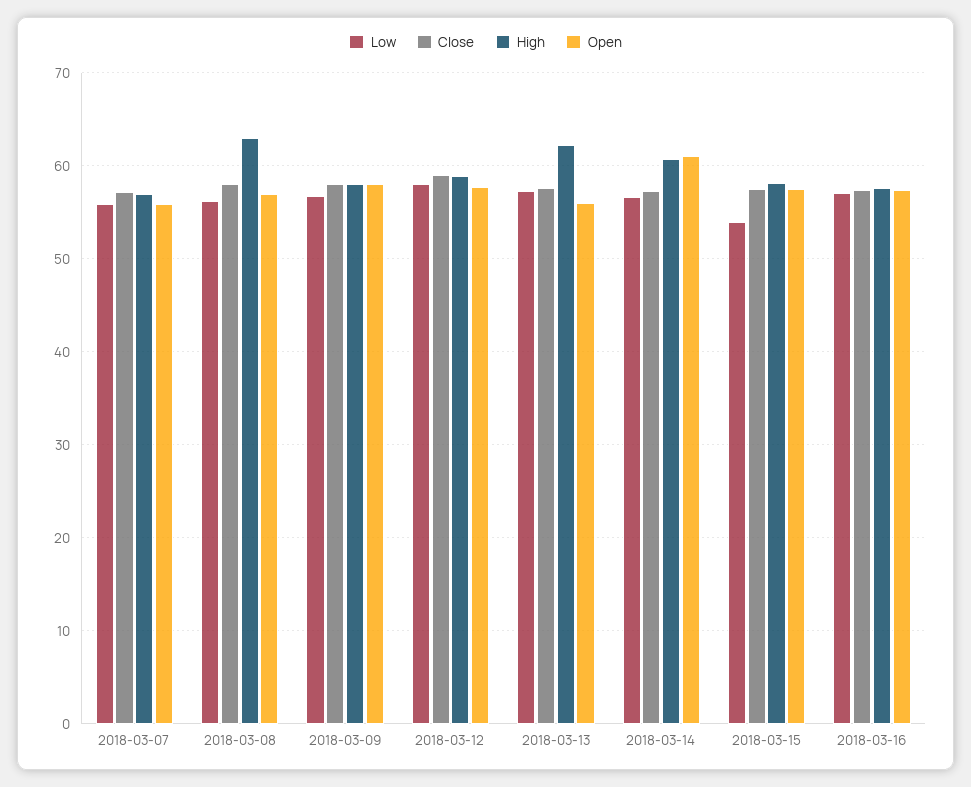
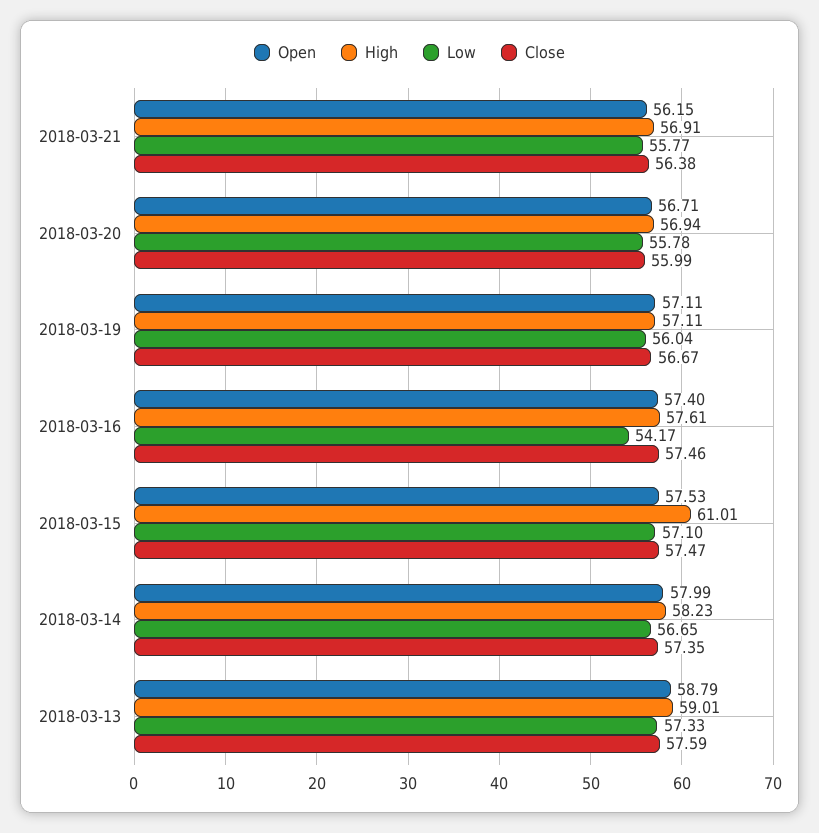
Low, 2018-03-07: 56 -> none
Close, 2018-03-07: 57 -> none
High, 2018-03-07: 57 -> none
Open, 2018-03-07: 56 -> none
Low, 2018-03-08: 56 -> none
Close, 2018-03-08: 58 -> none
High, 2018-03-08: 63 -> none
Open, 2018-03-08: 57 -> none
Low, 2018-03-09: 57 -> none
Close, 2018-03-09: 58 -> none
High, 2018-03-09: 58 -> none
Open, 2018-03-09: 58 -> none
Low, 2018-03-12: 58 -> none
Close, 2018-03-12: 59 -> none
High, 2018-03-12: 59 -> none
Open, 2018-03-12: 58 -> none
High, 2018-03-13: 62 -> 59.01
Open, 2018-03-13: 56 -> 58.79
High, 2018-03-14: 61 -> 58.23
Open, 2018-03-14: 61 -> 57.99
Low, 2018-03-15: 54 -> 57.1
High, 2018-03-15: 58 -> 61.01
Low, 2018-03-16: 57 -> 54.17
Open, 2018-03-21: none -> 56.15
High, 2018-03-21: none -> 56.91
Low, 2018-03-21: none -> 55.77
Close, 2018-03-21: none -> 56.38
Open, 2018-03-20: none -> 56.71
High, 2018-03-20: none -> 56.94
Low, 2018-03-20: none -> 55.78
Close, 2018-03-20: none -> 55.99
Open, 2018-03-19: none -> 57.11
High, 2018-03-19: none -> 57.11
Low, 2018-03-19: none -> 56.04
Close, 2018-03-19: none -> 56.67

